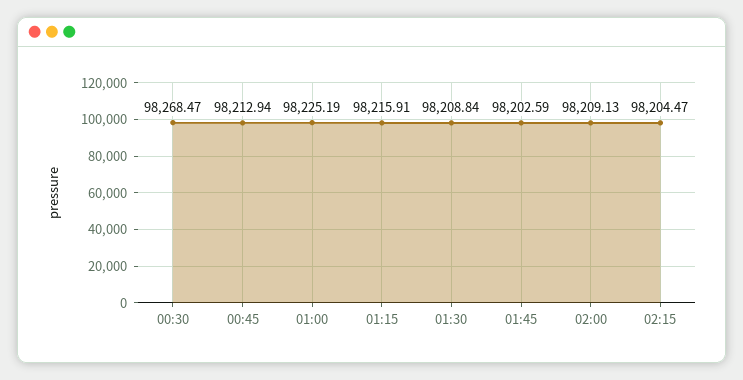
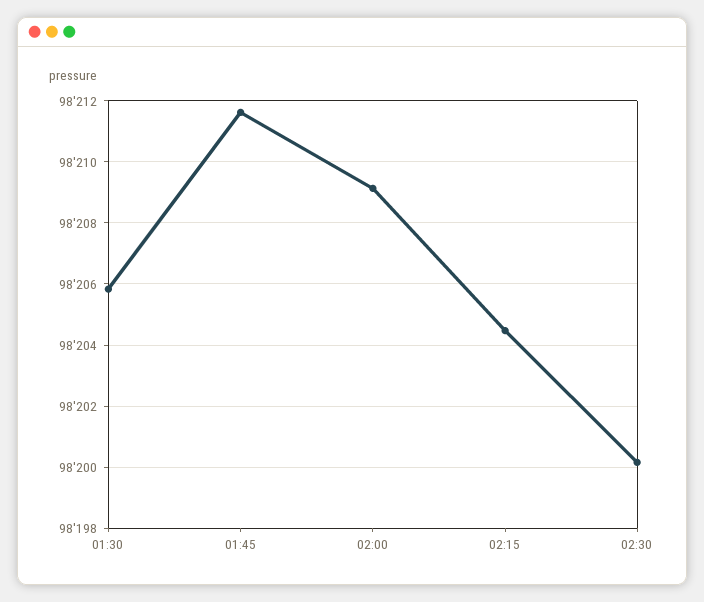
00:30: 98268.47 -> none
00:45: 98212.94 -> none
01:00: 98225.19 -> none
01:15: 98215.91 -> none
01:30: 98208.84 -> 98205.8
01:45: 98202.59 -> 98211.6
02:30: none -> 98200.2

